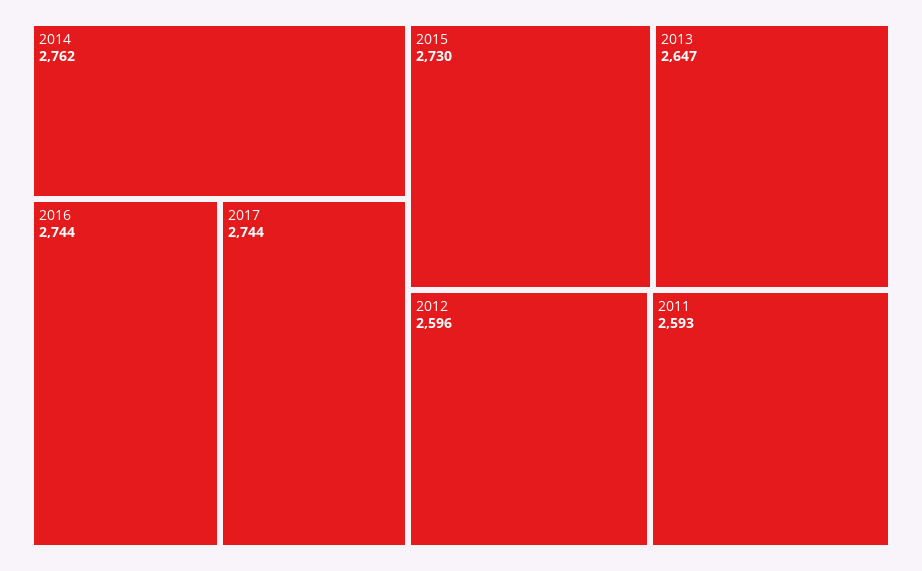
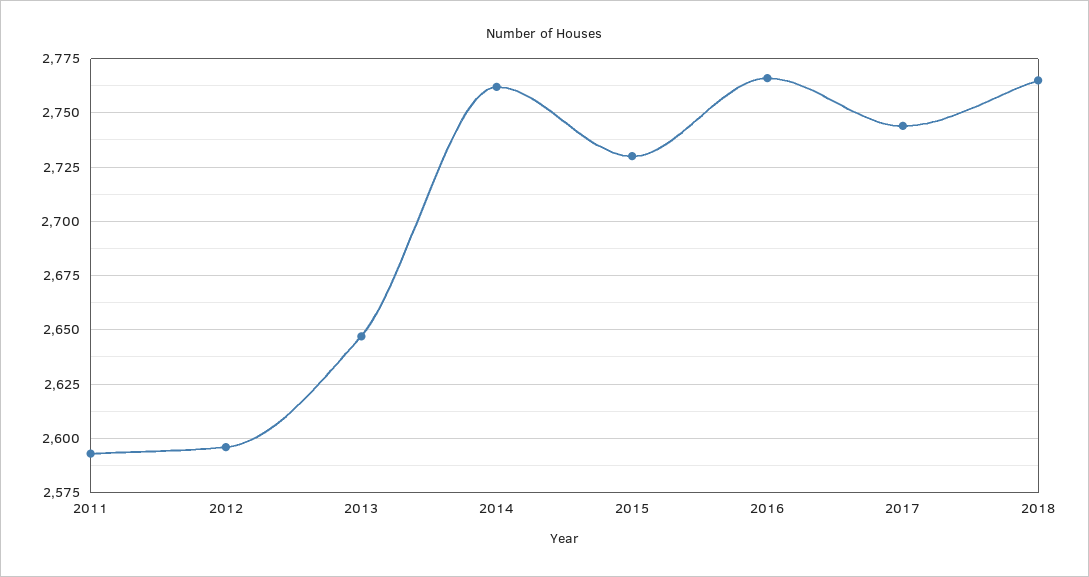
2016: 2744 -> 2765
2018: none -> 2765

